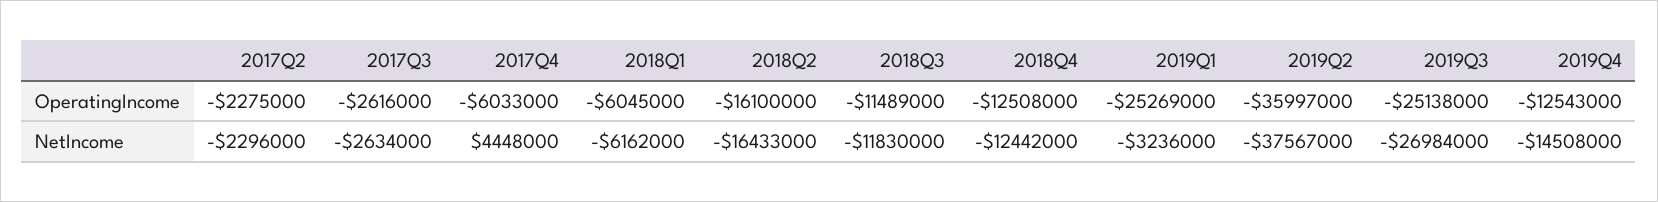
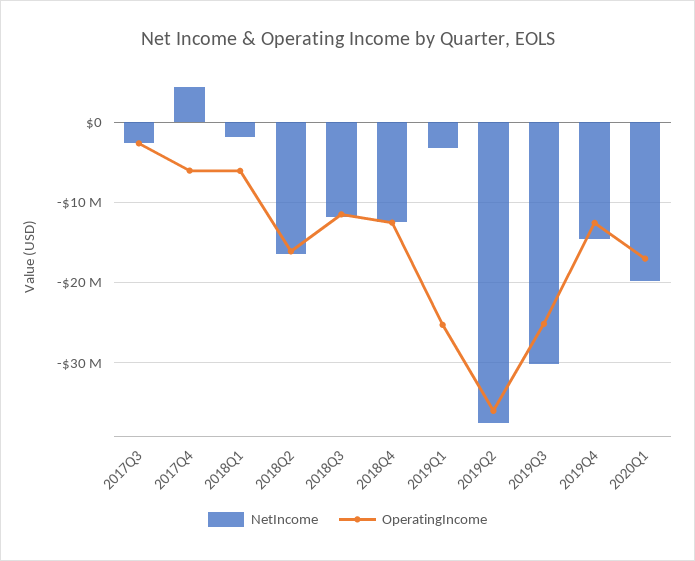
OperatingIncome, 2017Q2: -2275000 -> none
NetIncome, 2017Q2: -2296000 -> none
NetIncome, 2018Q1: -6162000 -> -2000000
NetIncome, 2019Q3: -26984000 -> -30000000
NetIncome, 2020Q1: none -> -20000000
OperatingIncome, 2020Q1: none -> -17000000

